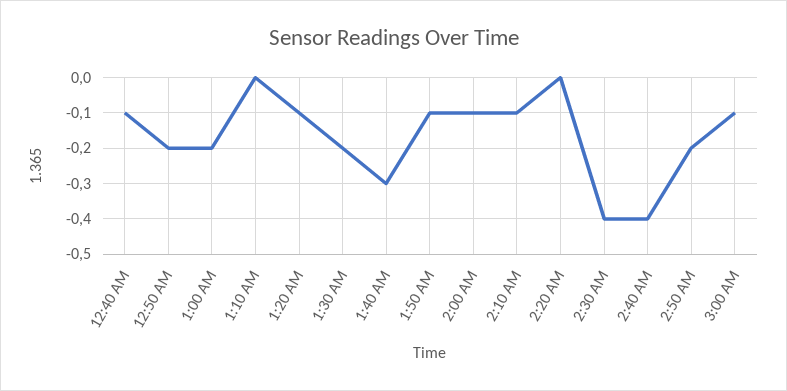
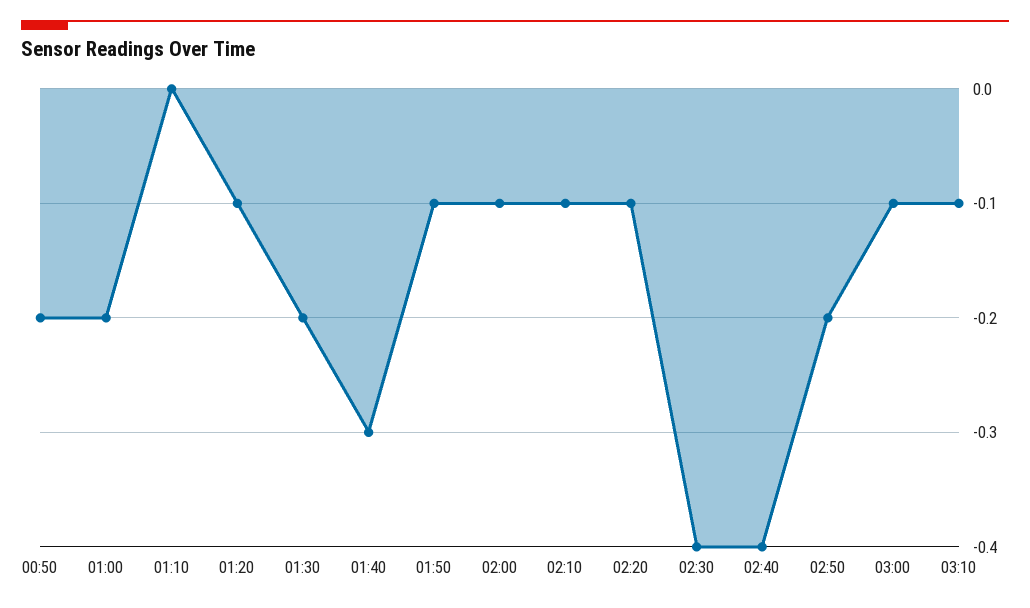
12:40 AM: -0.1 -> none
2:20 AM: 0 -> -0.1
03:10: none -> -0.1

